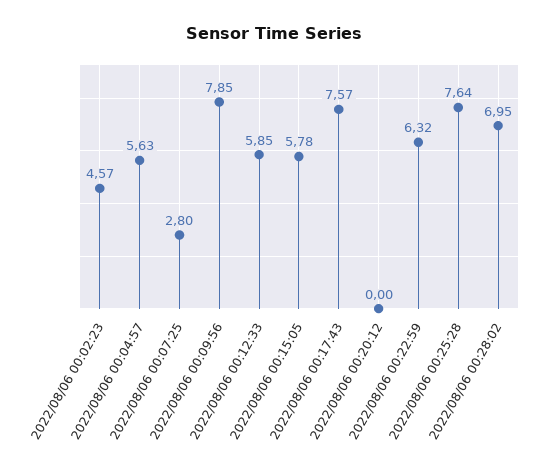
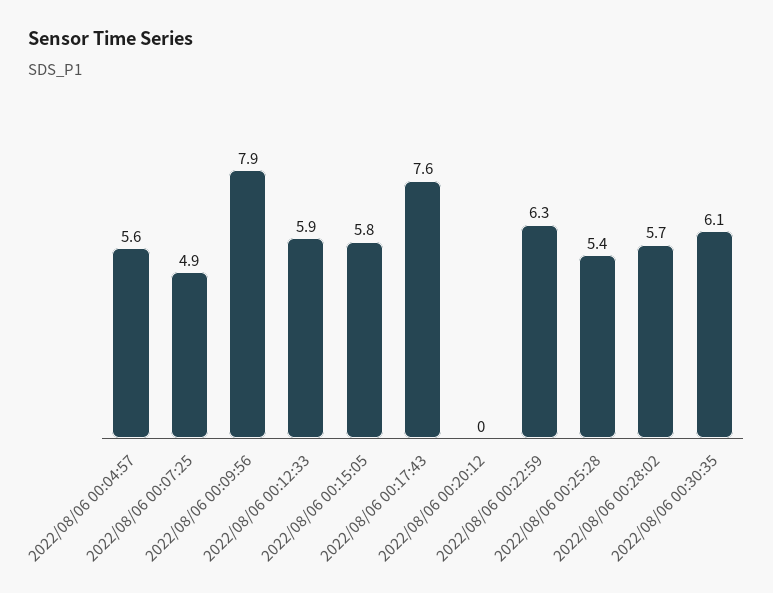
2022/08/06 00:02:23: 4.57 -> none
2022/08/06 00:07:25: 2.8 -> 4.9
2022/08/06 00:25:28: 7.64 -> 5.4
2022/08/06 00:28:02: 6.95 -> 5.7
2022/08/06 00:30:35: none -> 6.1

